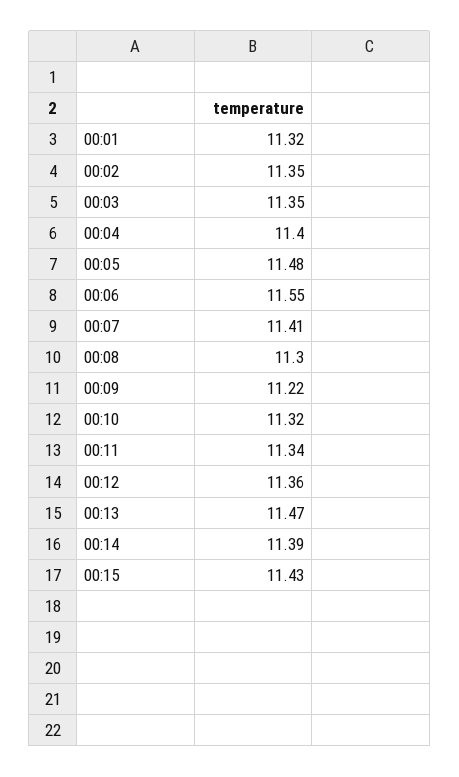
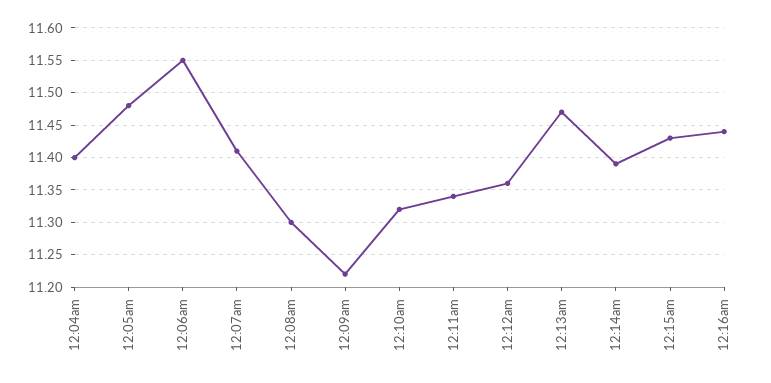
00:01: 11.32 -> none
00:02: 11.35 -> none
00:03: 11.35 -> none
12:16am: none -> 11.44

